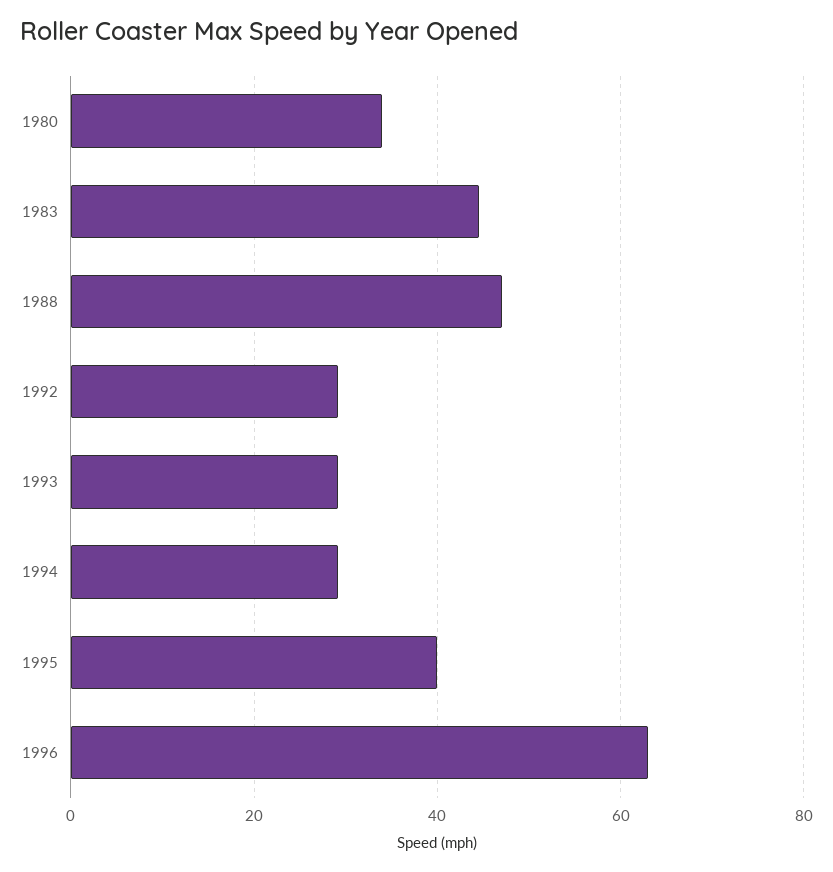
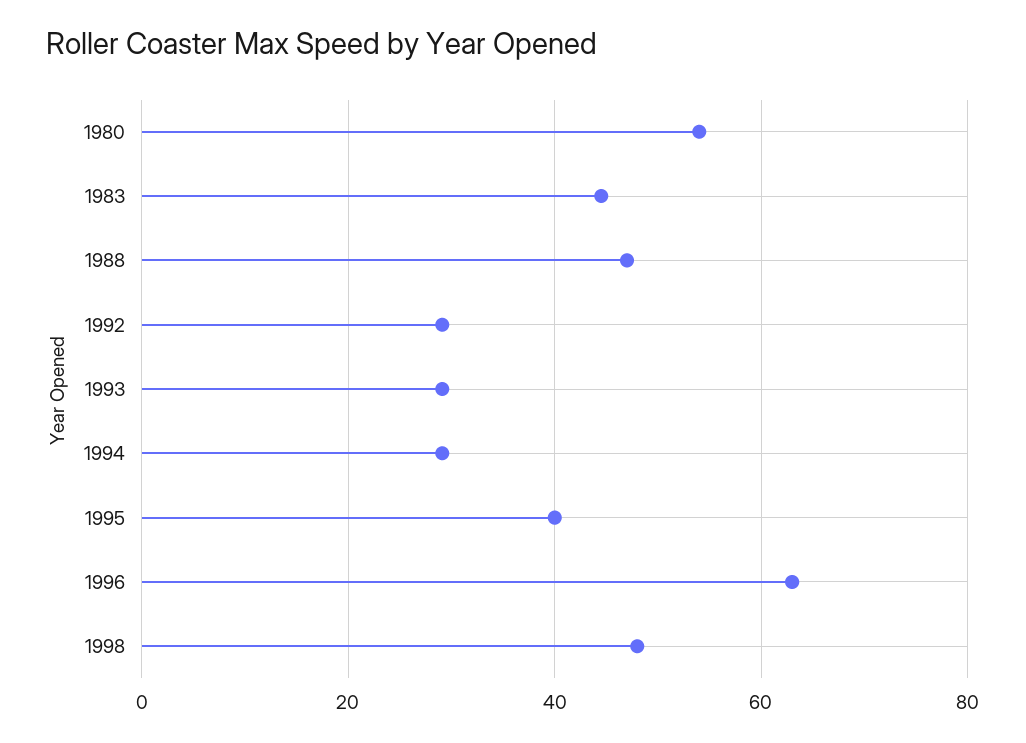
1980: 34 -> 54
1998: none -> 48

